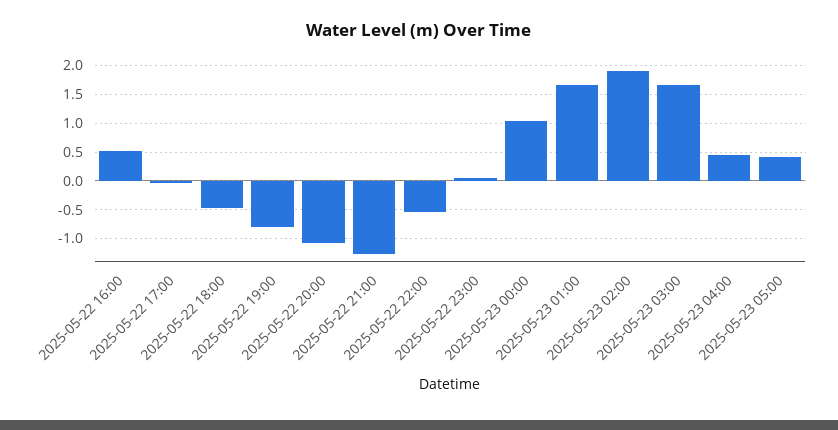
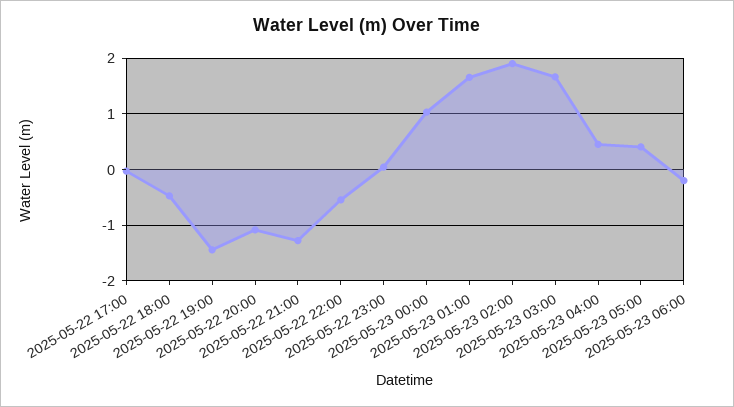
2025-05-22 16:00: 0.5 -> none
2025-05-22 19:00: -0.75 -> -1.4
2025-05-23 06:00: none -> -0.2

